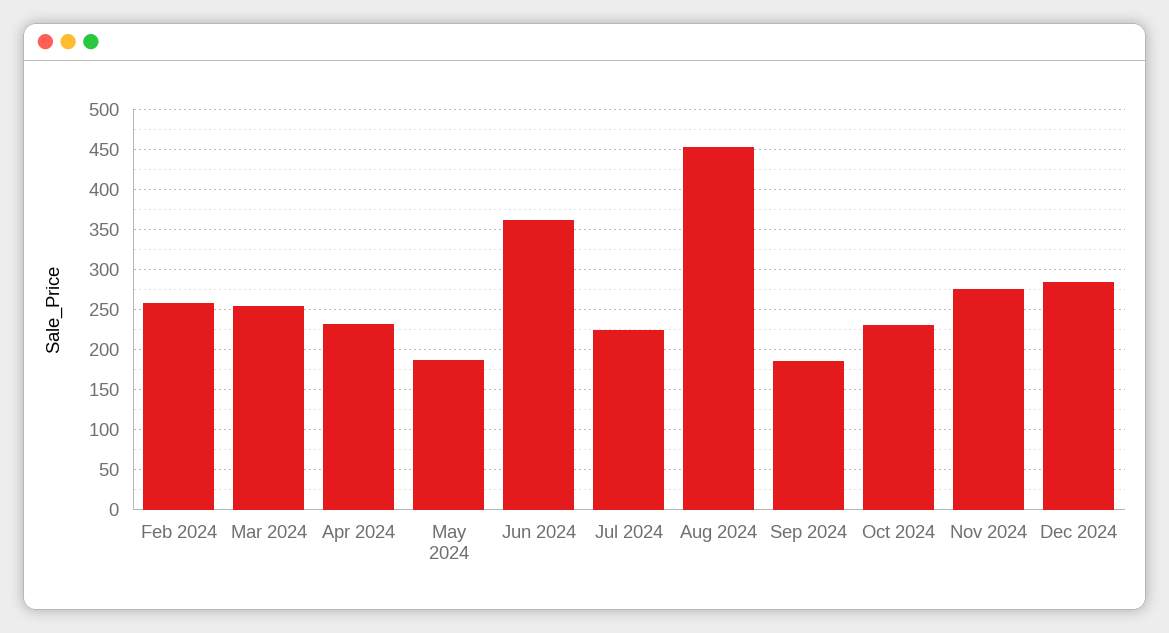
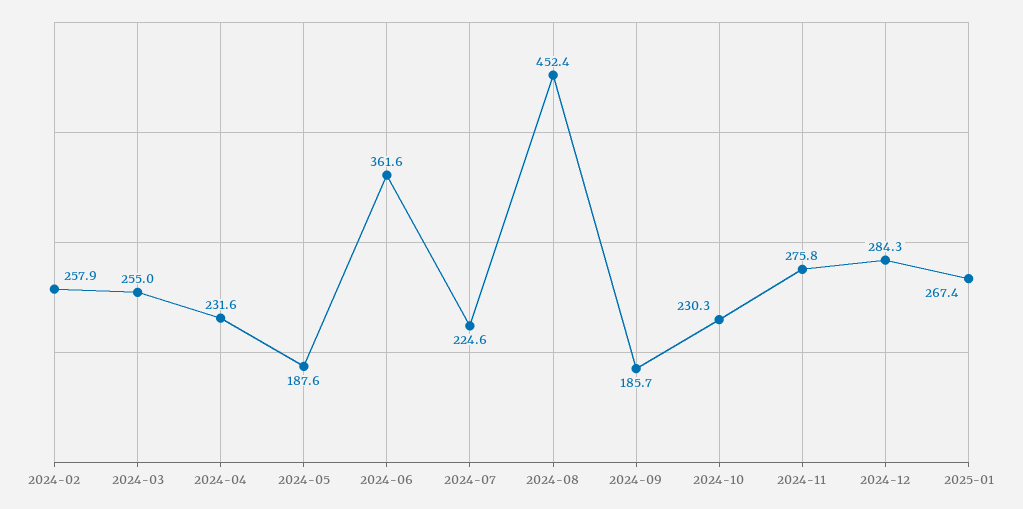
2025-01: none -> 267.4

